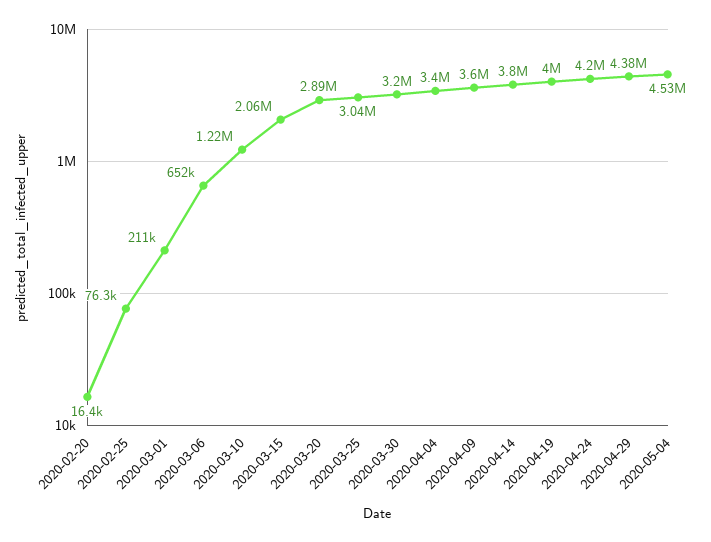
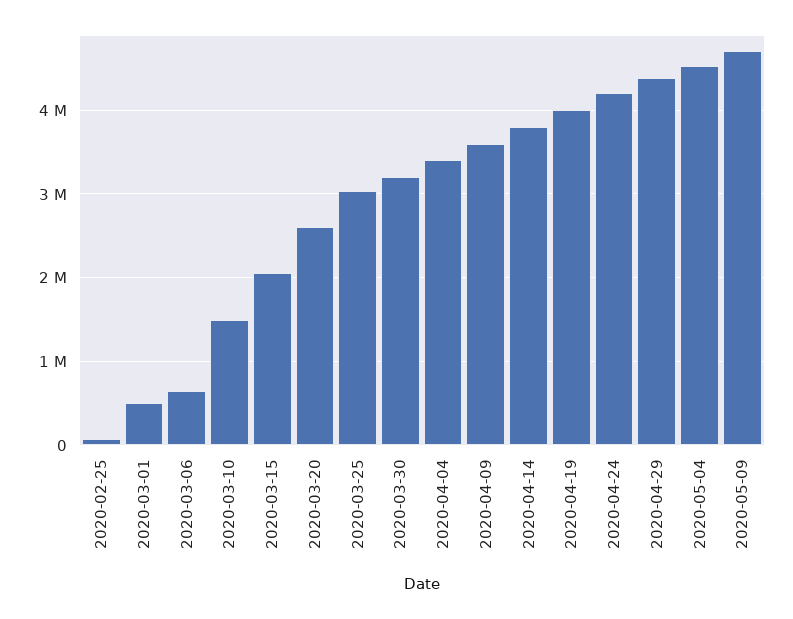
2020-02-20: 16400 -> none
2020-03-01: 211000 -> 500000
2020-03-10: 1220000 -> 1500000
2020-03-20: 2890000 -> 2600000
2020-05-09: none -> 4700000

